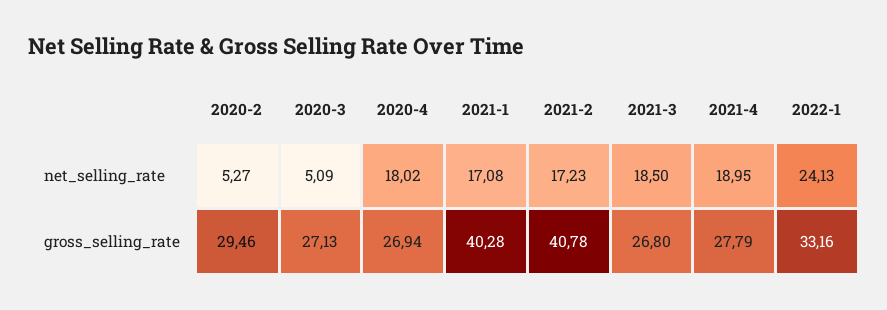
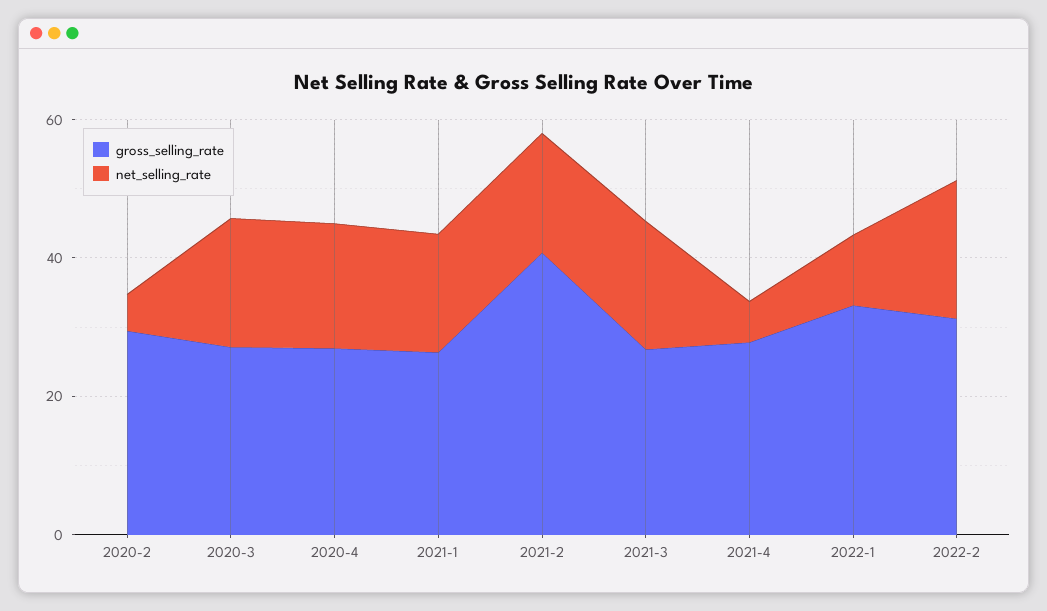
net_selling_rate, 2020-3: 5.09 -> 20
net_selling_rate, 2021-4: 18.95 -> 5
net_selling_rate, 2022-1: 24.13 -> 10
gross_selling_rate, 2021-1: 40.28 -> 25
gross_selling_rate, 2022-2: none -> 30
net_selling_rate, 2022-2: none -> 20

